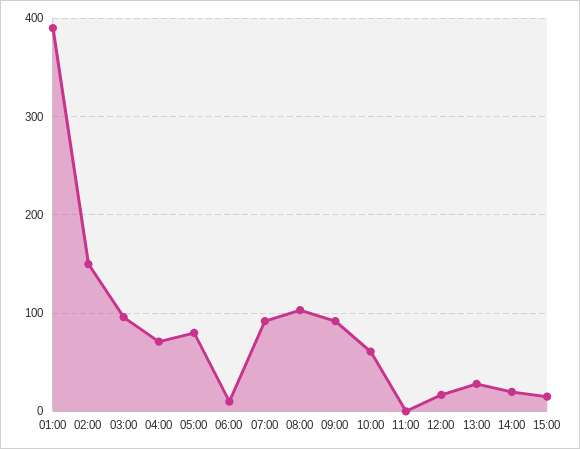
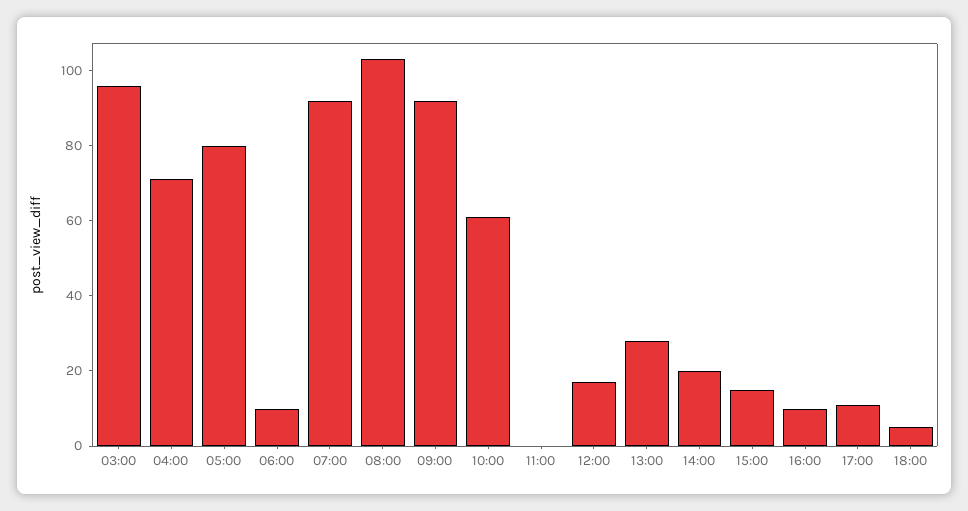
01:00: 390 -> none
02:00: 150 -> none
16:00: none -> 10
17:00: none -> 10
18:00: none -> 5

